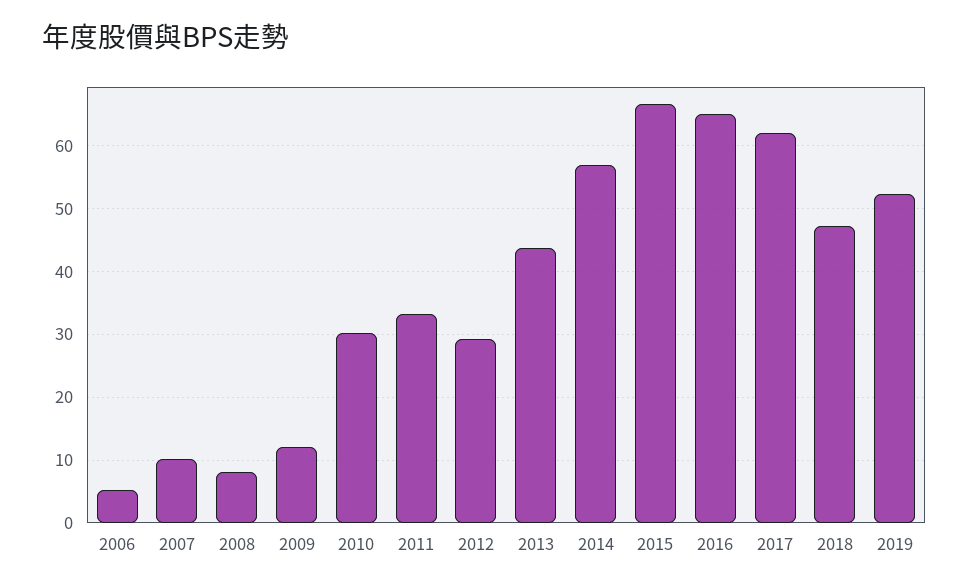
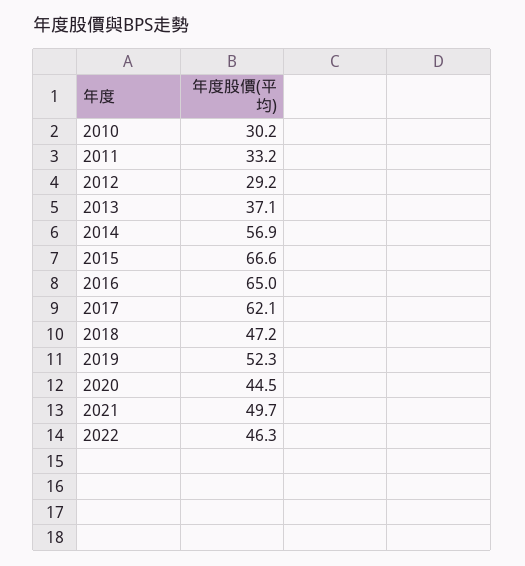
2006: 5 -> none
2007: 10 -> none
2008: 8 -> none
2009: 12 -> none
2013: 44 -> 37.1
2020: none -> 44.5
2021: none -> 49.7
2022: none -> 46.3

